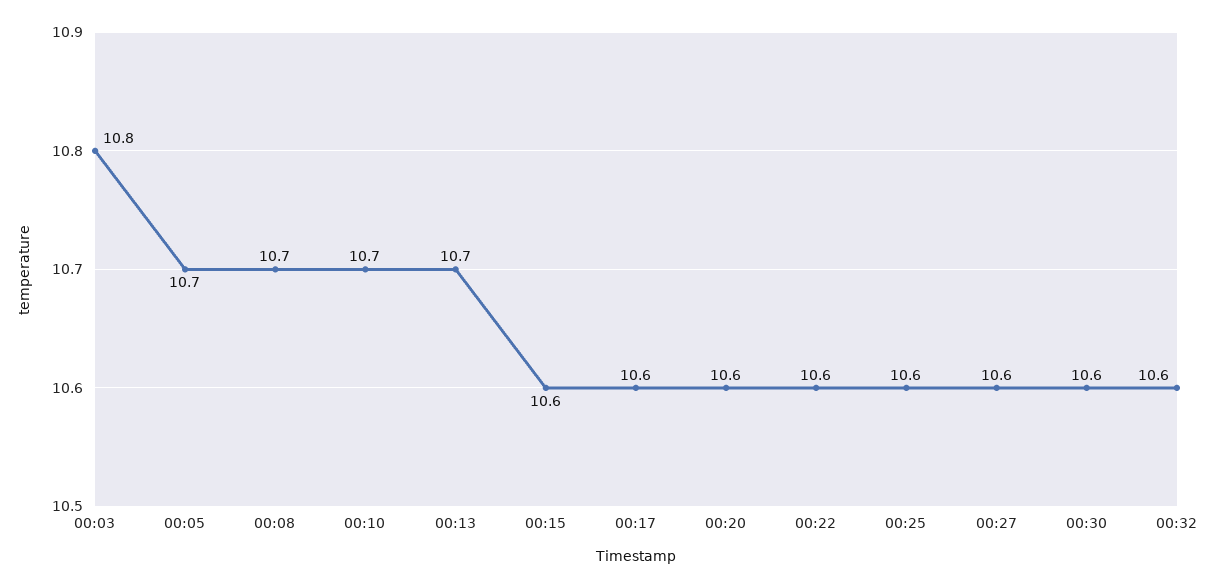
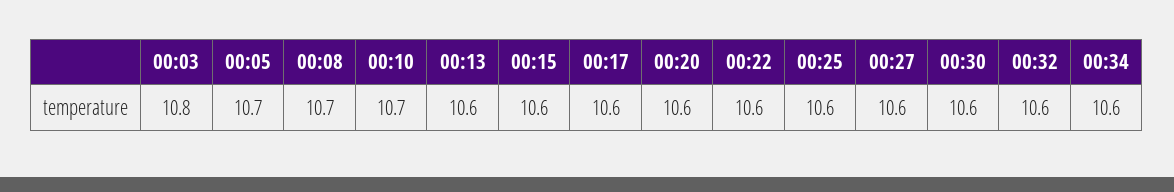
00:13: 10.7 -> 10.6
00:34: none -> 10.6

